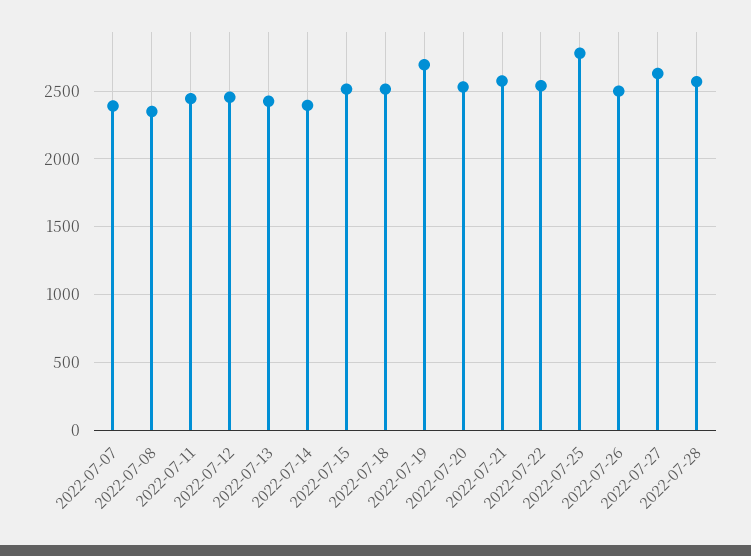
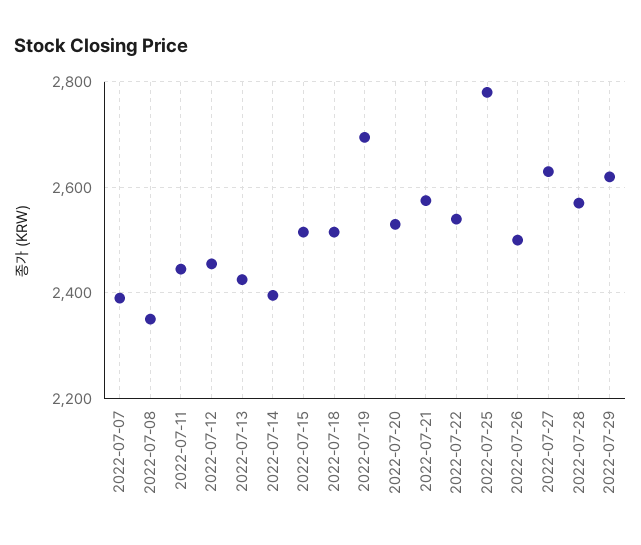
2022-07-29: none -> 2620

